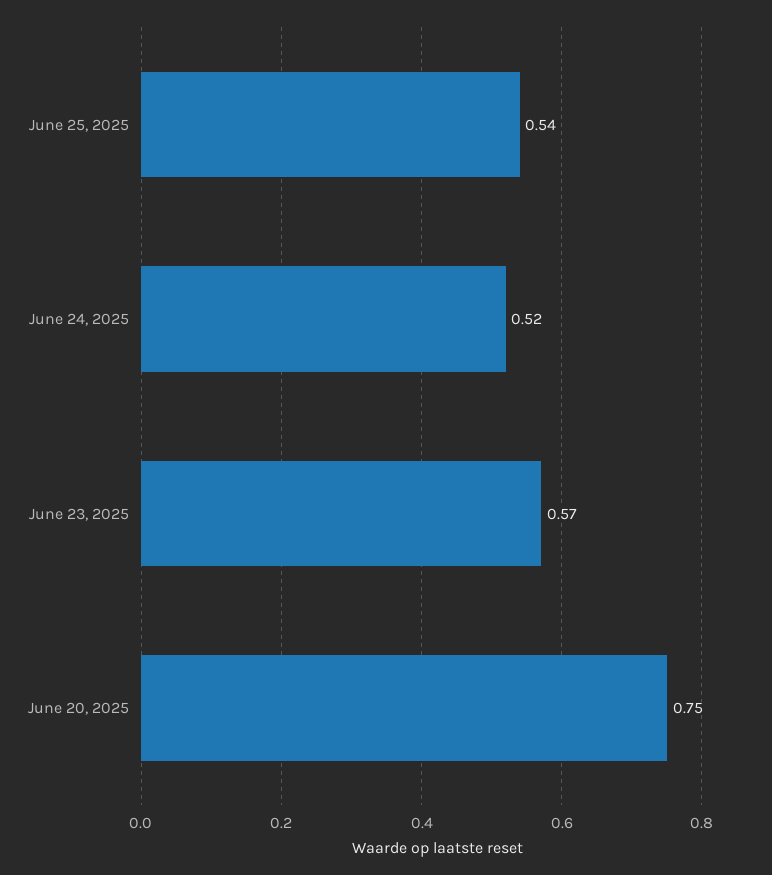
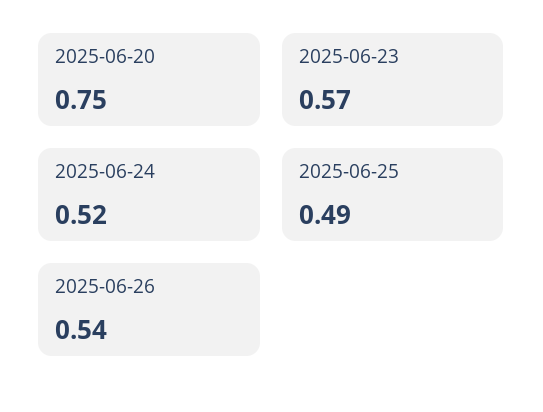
June 25, 2025: 0.54 -> 0.49
2025-06-26: none -> 0.54

